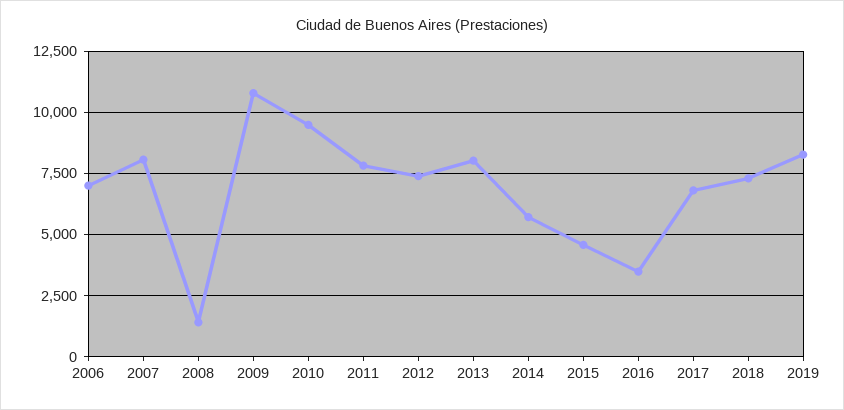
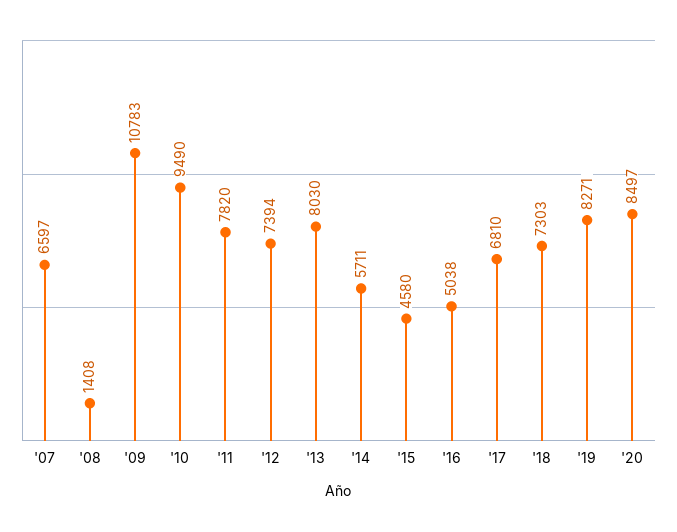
2006: 7000 -> none
2007: 8000 -> 6597
2016: 3500 -> 5038
'20: none -> 8497

